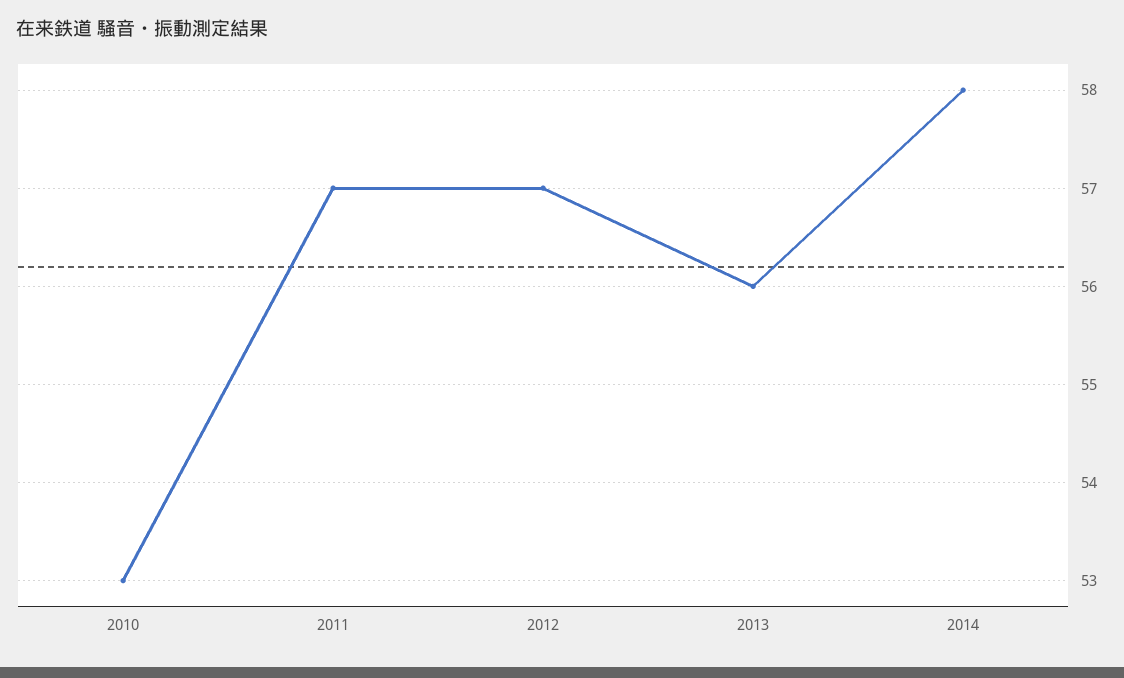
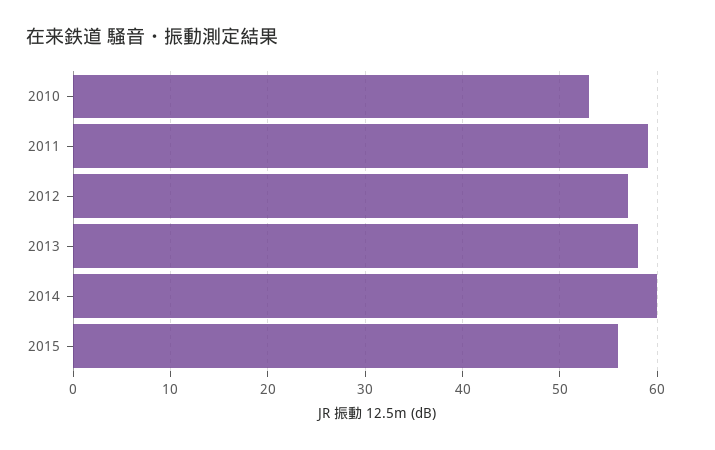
2011: 57 -> 59
2013: 56 -> 58
2014: 58 -> 60
2015: none -> 56

